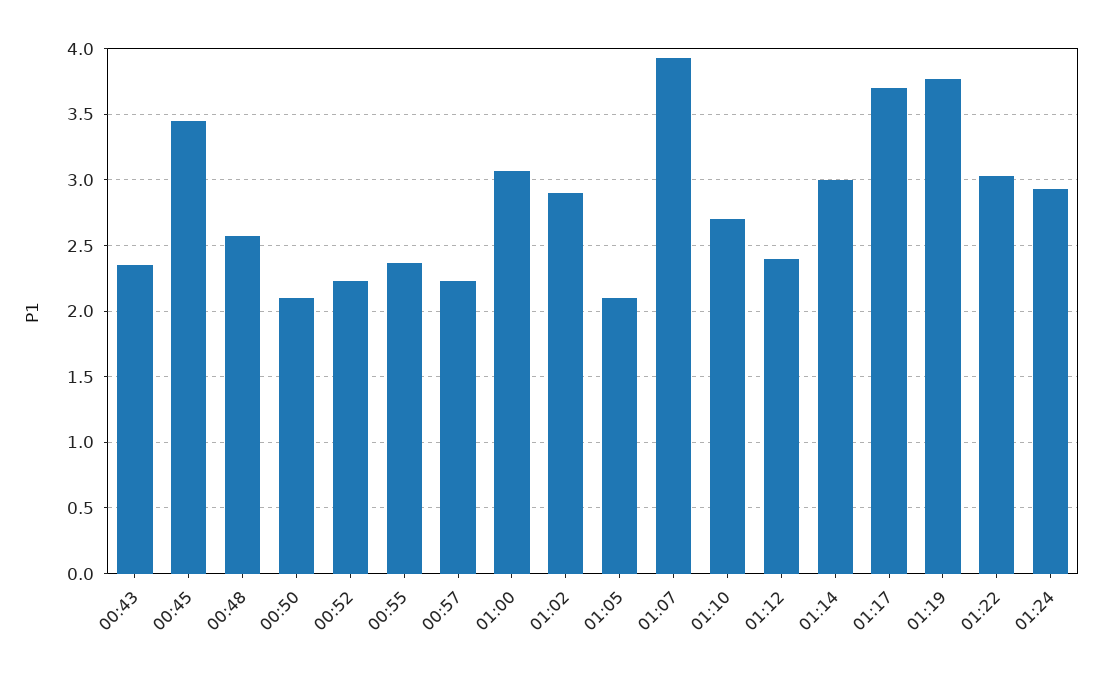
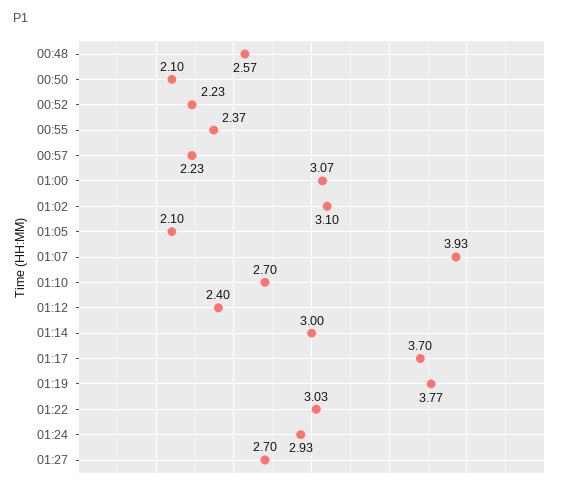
00:43: 2.35 -> none
00:45: 3.45 -> none
01:02: 2.9 -> 3.1
01:27: none -> 2.7

